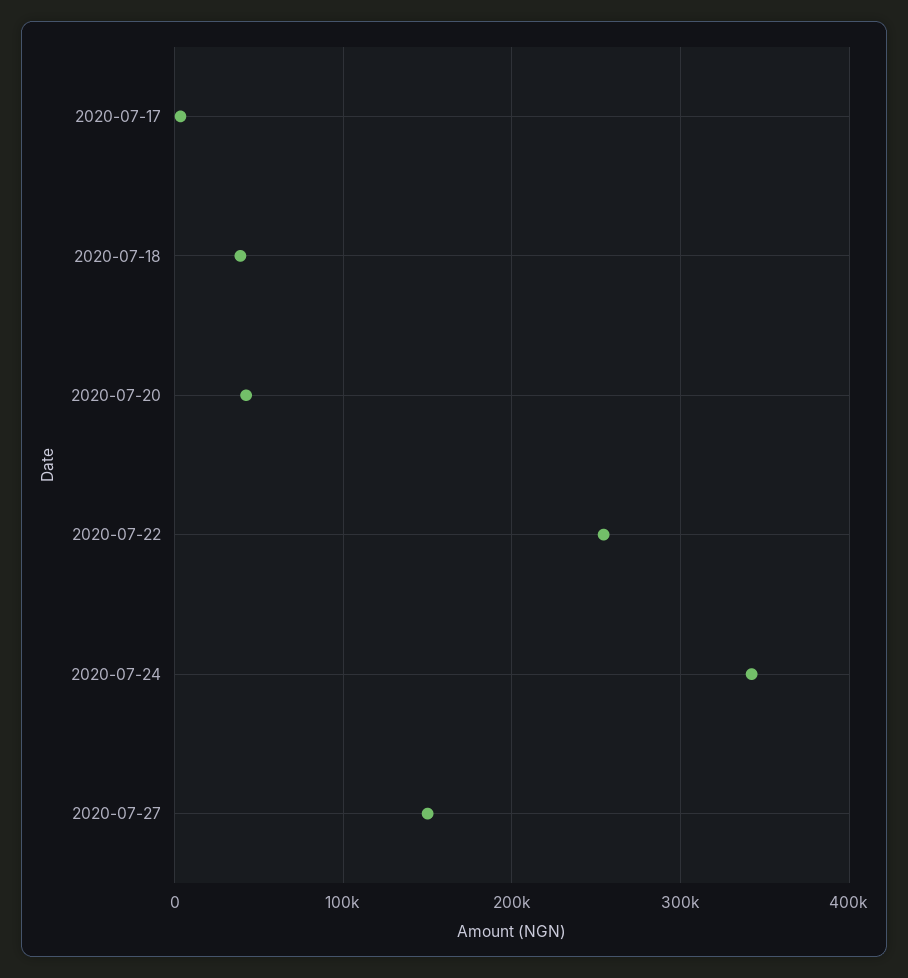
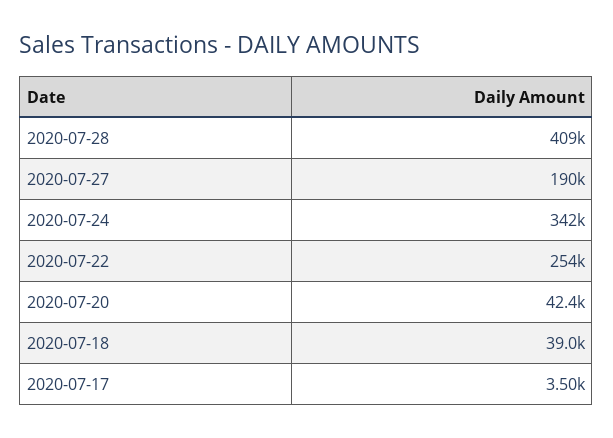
2020-07-27: 150000 -> 190000
2020-07-28: none -> 409000

